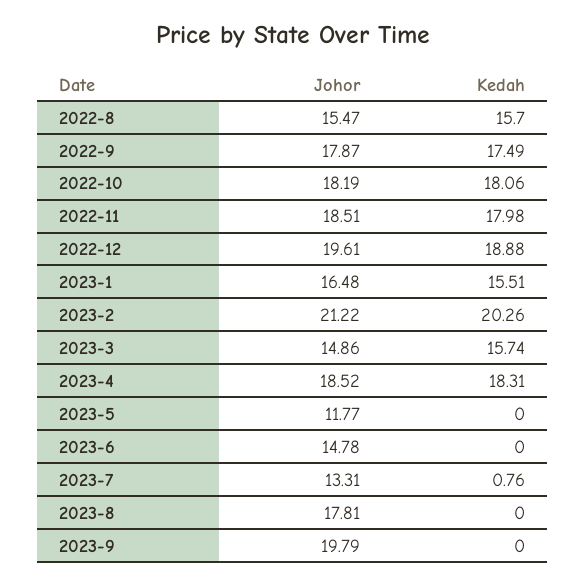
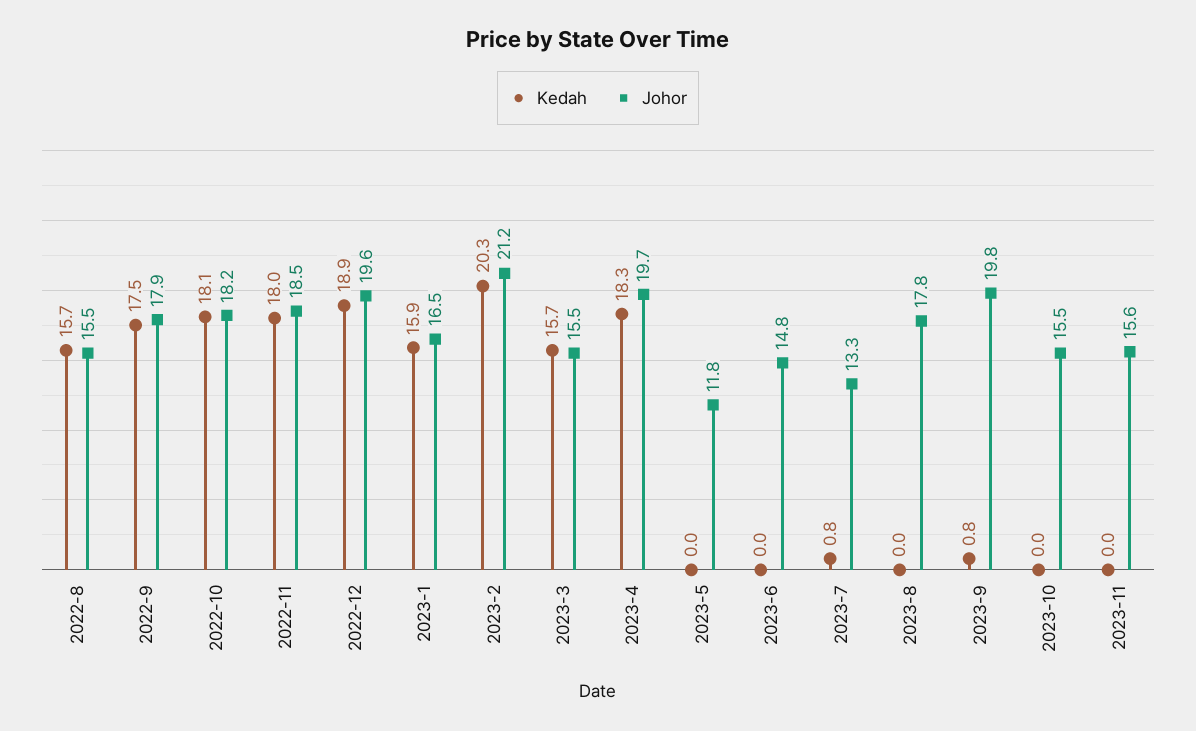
Kedah, 2023-1: 15.51 -> 15.9
Johor, 2023-3: 14.86 -> 15.5
Johor, 2023-4: 18.52 -> 19.7
Kedah, 2023-9: 0 -> 0.8
Kedah, 2023-10: none -> 0
Johor, 2023-10: none -> 15.5
Kedah, 2023-11: none -> 0
Johor, 2023-11: none -> 15.6

